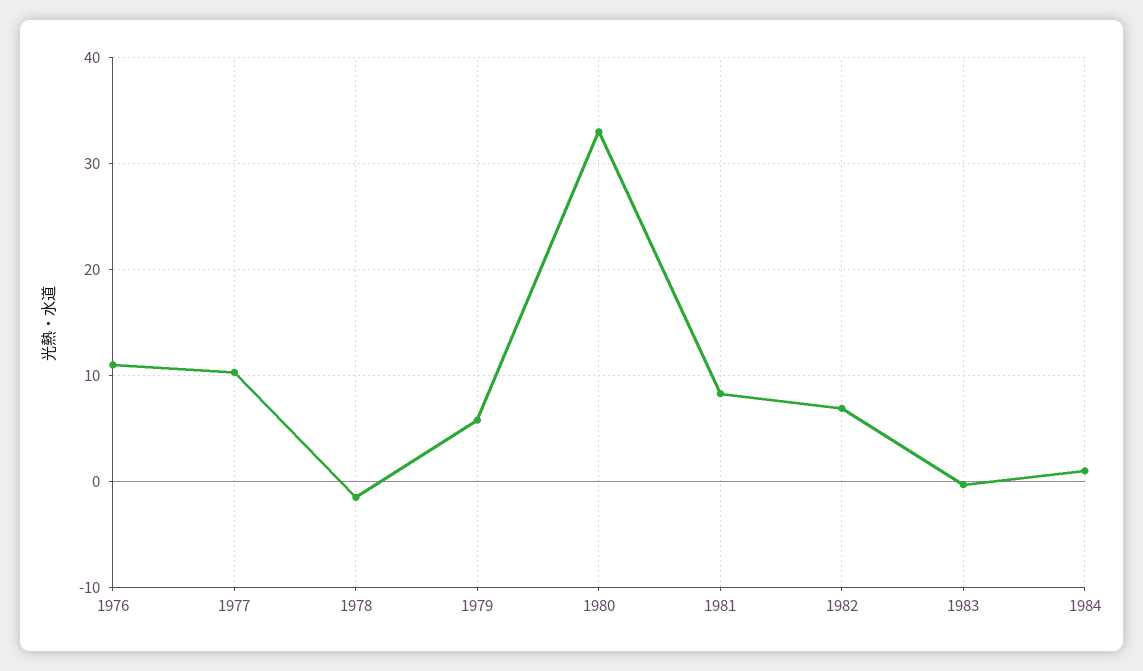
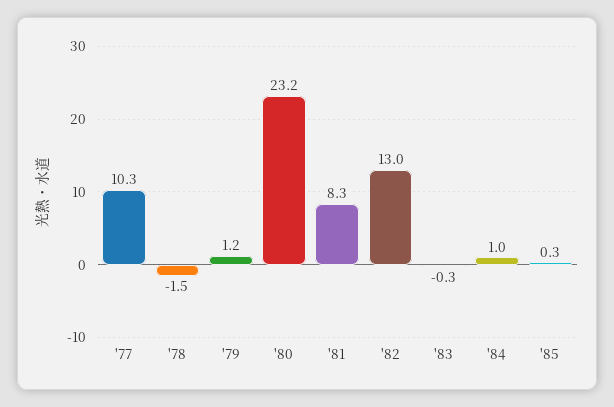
1976: 11 -> none
1979: 6 -> 1.2
1980: 33 -> 23.2
1982: 7 -> 13
'85: none -> 0.3

